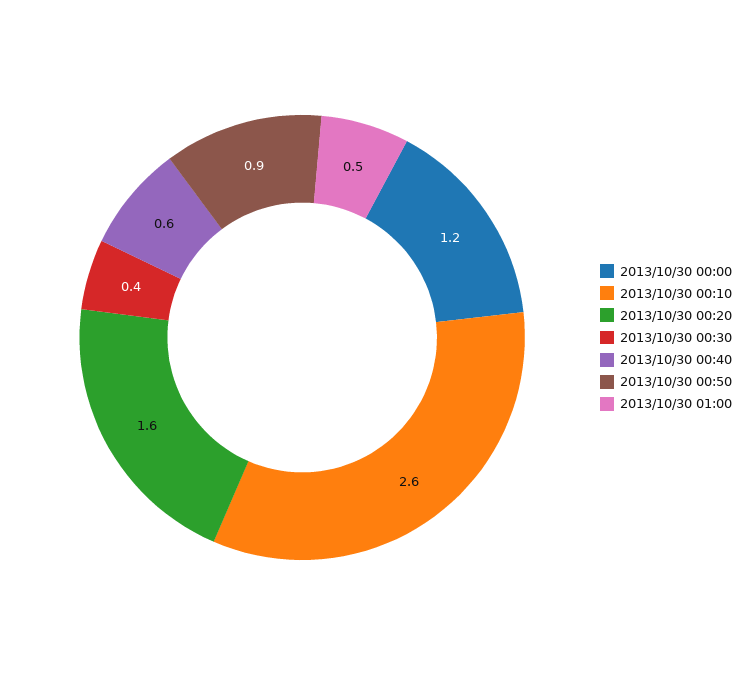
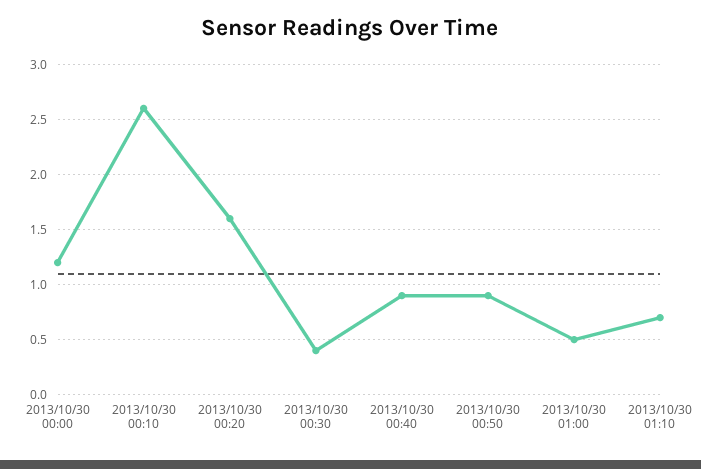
2013/10/30 00:40: 0.6 -> 0.9
2013/10/30 01:10: none -> 0.7

